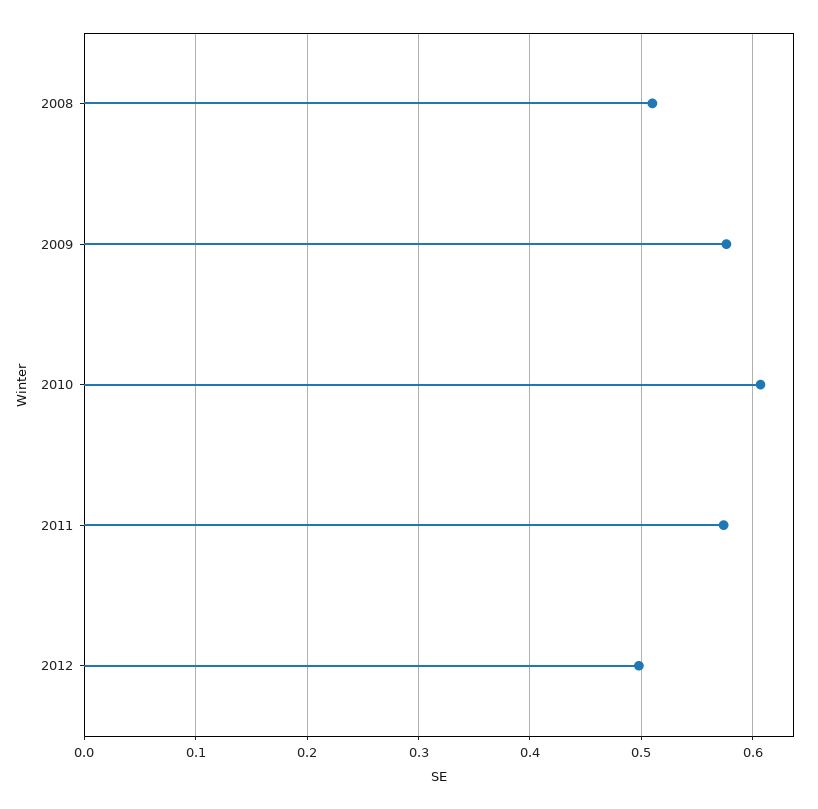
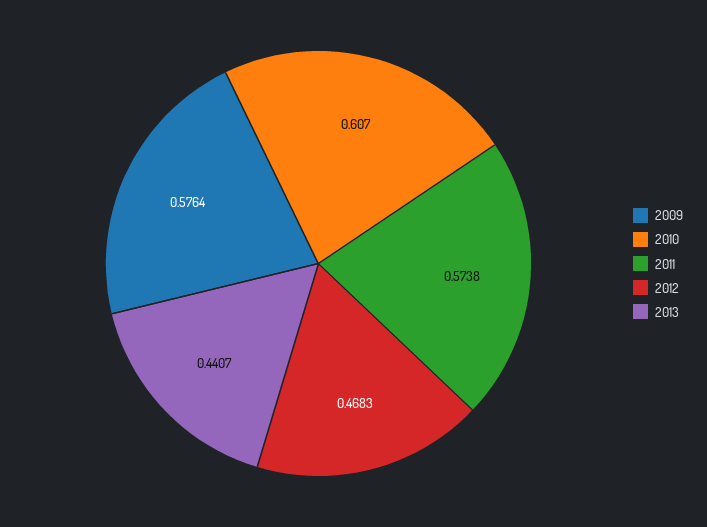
2008: 0.51 -> none
2012: 0.5 -> 0.4683
2013: none -> 0.4407

